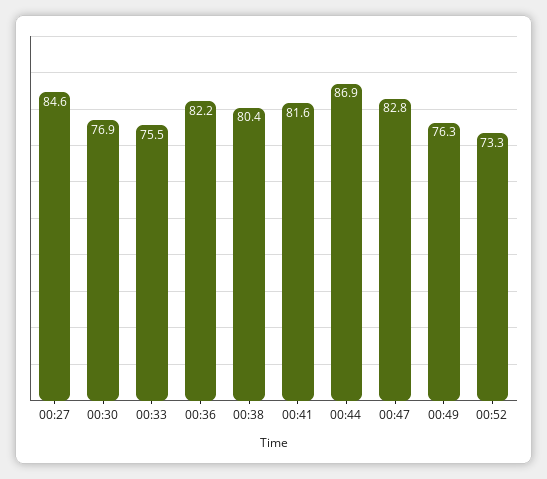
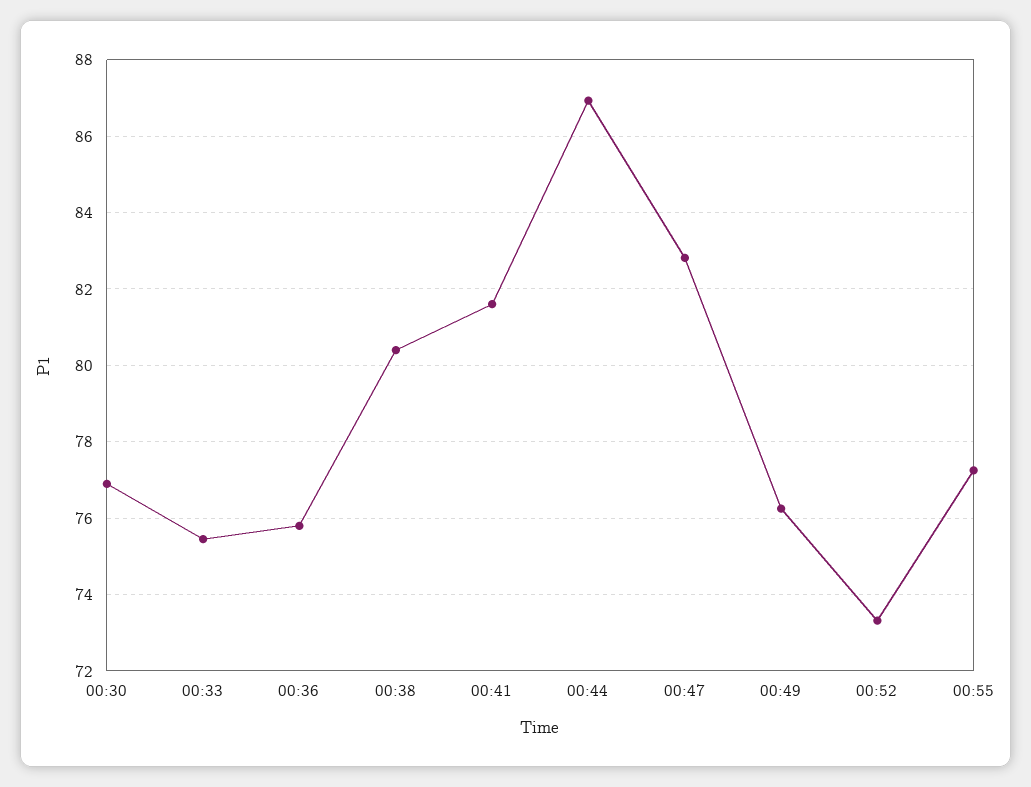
00:27: 84.6 -> none
00:36: 82.2 -> 75.8
00:55: none -> 77.2

